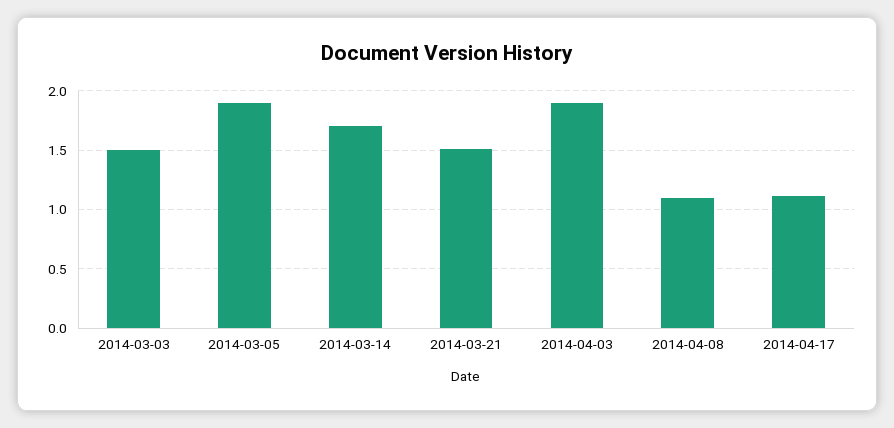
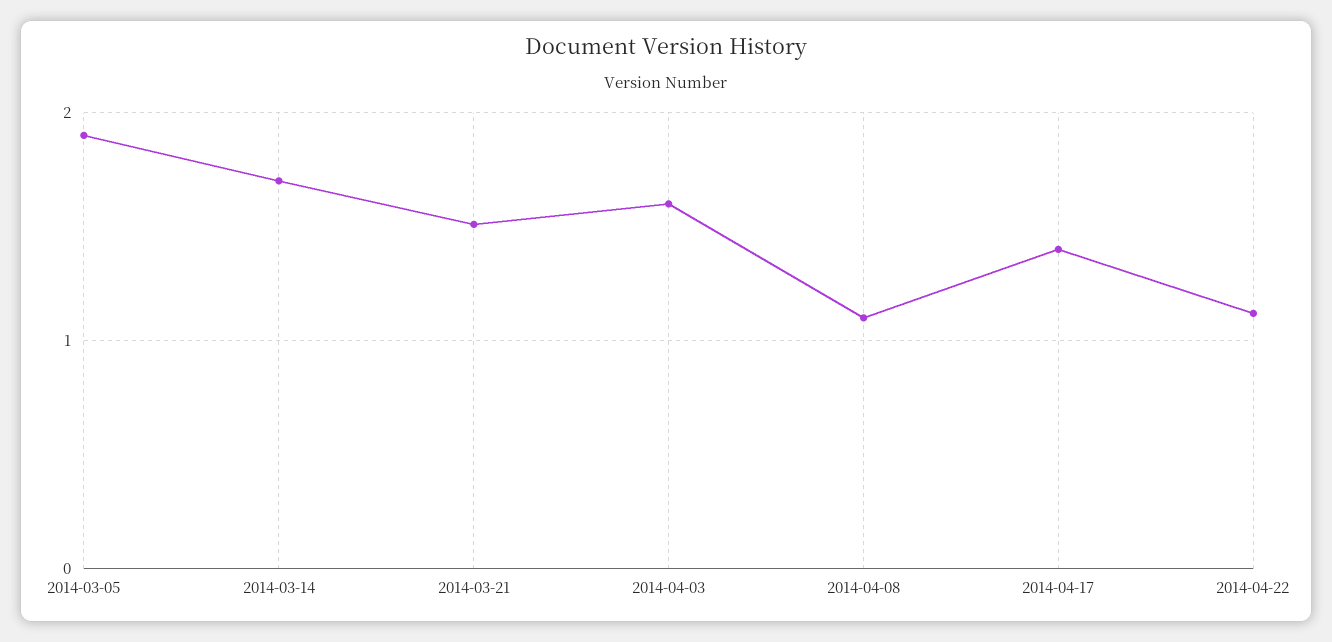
2014-03-03: 1.5 -> none
2014-04-03: 1.9 -> 1.6
2014-04-17: 1.1 -> 1.4
2014-04-22: none -> 1.1

